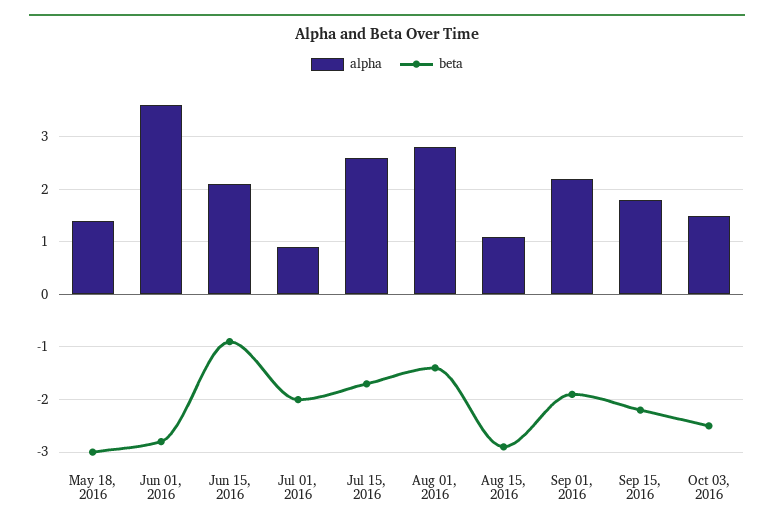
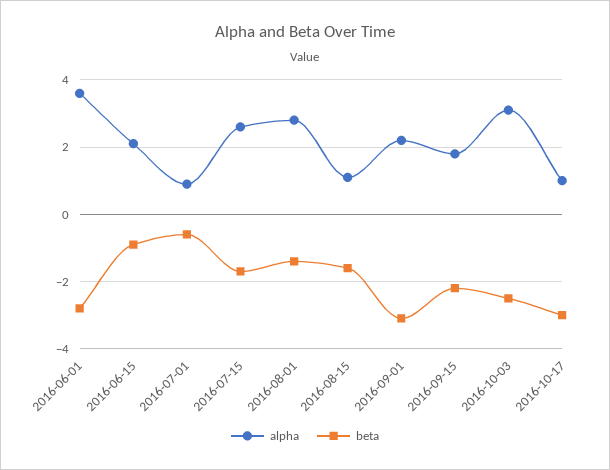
alpha, May 18, 2016: 1.5 -> none
beta, May 18, 2016: -3 -> none
beta, Jul 01, 2016: -2 -> -0.5
beta, Aug 15, 2016: -3 -> -1.5
beta, Sep 01, 2016: -2 -> -3
alpha, Oct 03, 2016: 1.5 -> 3
alpha, 2016-10-17: none -> 1
beta, 2016-10-17: none -> -3

